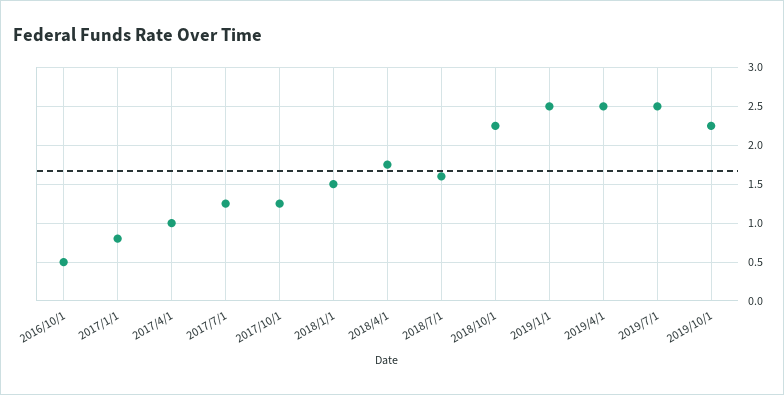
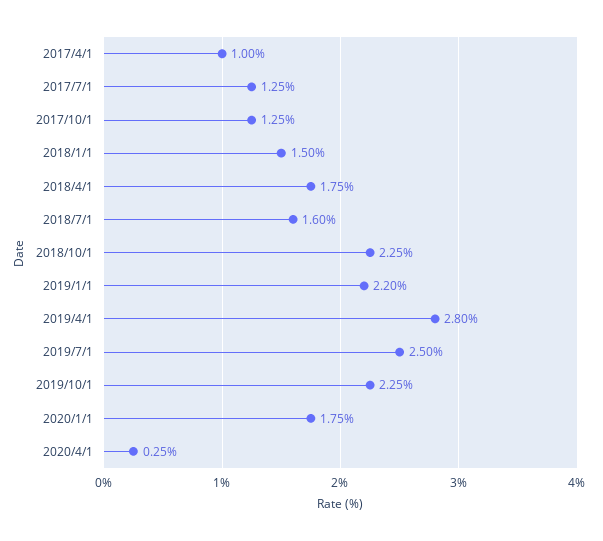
2016/10/1: 0.5 -> none
2017/1/1: 0.8 -> none
2019/1/1: 2.5 -> 2.2
2019/4/1: 2.5 -> 2.8
2020/1/1: none -> 1.75
2020/4/1: none -> 0.25

